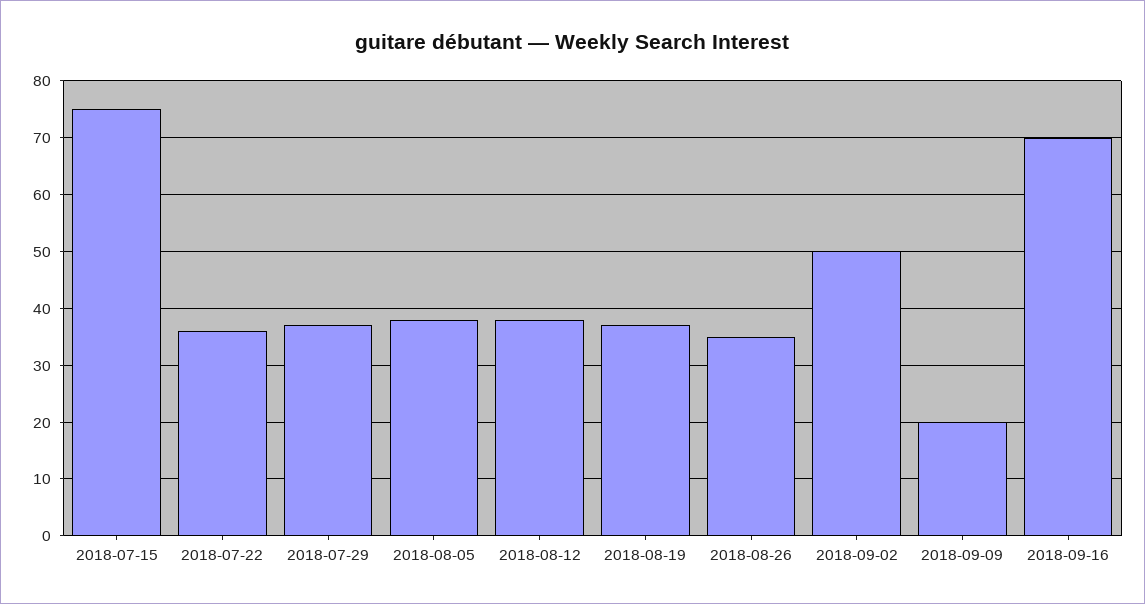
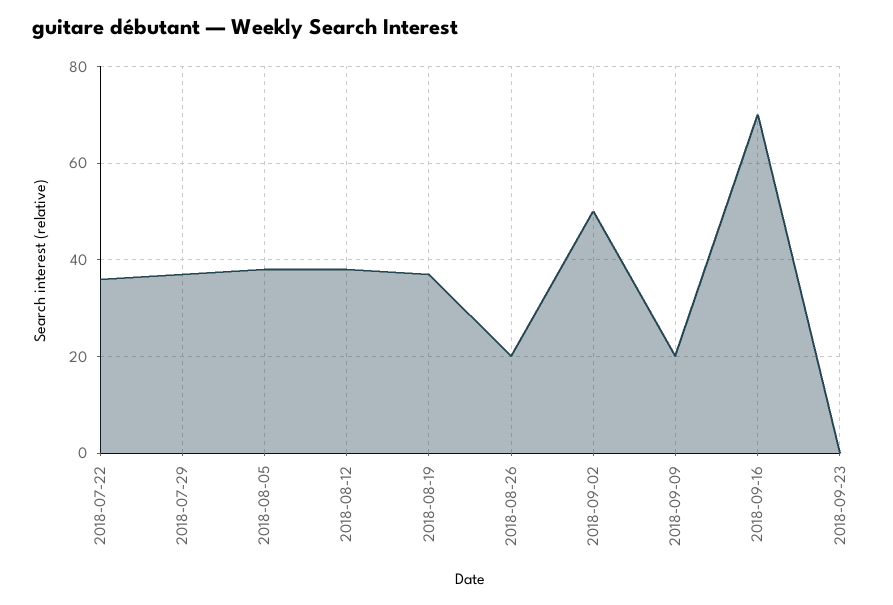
2018-07-15: 75 -> none
2018-08-26: 35 -> 20
2018-09-23: none -> 0

